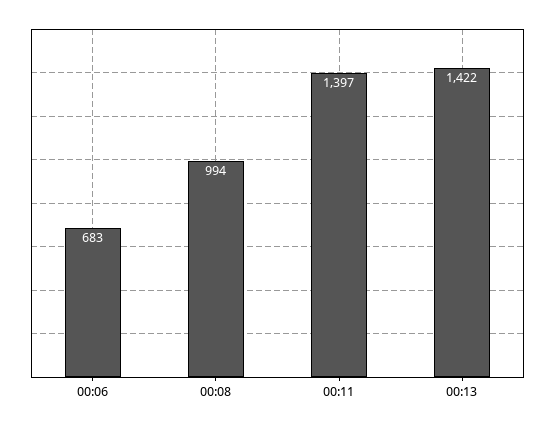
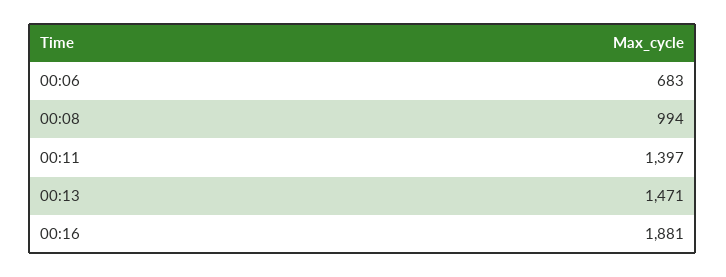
00:13: 1422 -> 1471
00:16: none -> 1881

